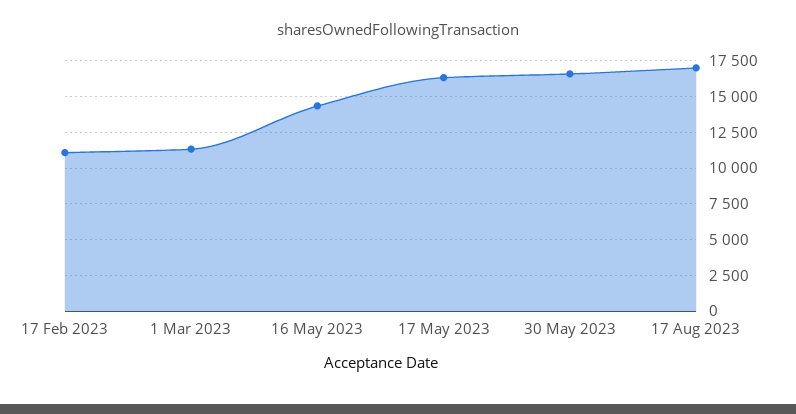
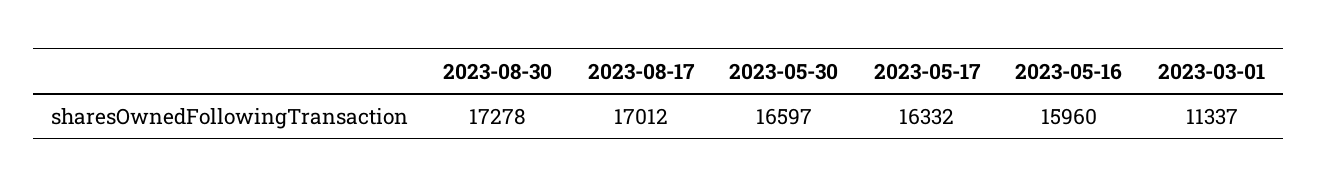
17 Feb 2023: 11000 -> none
16 May 2023: 14500 -> 15960
2023-08-30: none -> 17278

